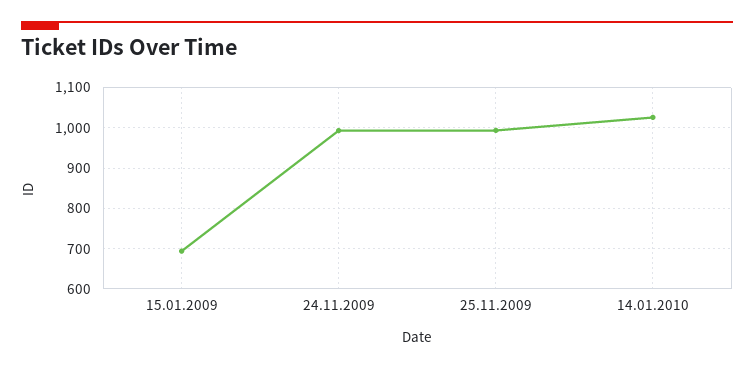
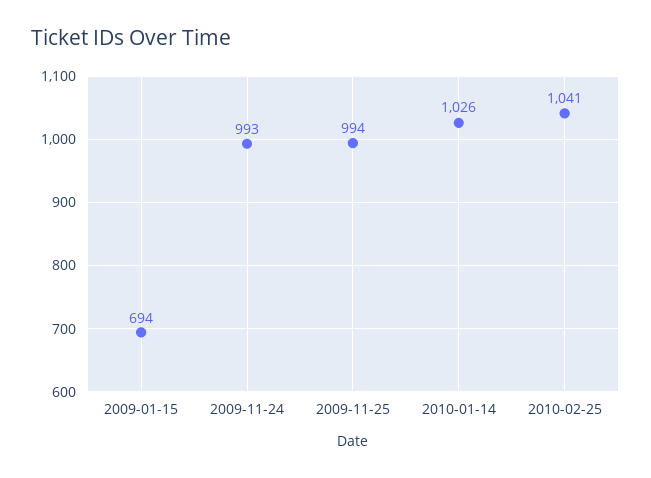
2010-02-25: none -> 1041

